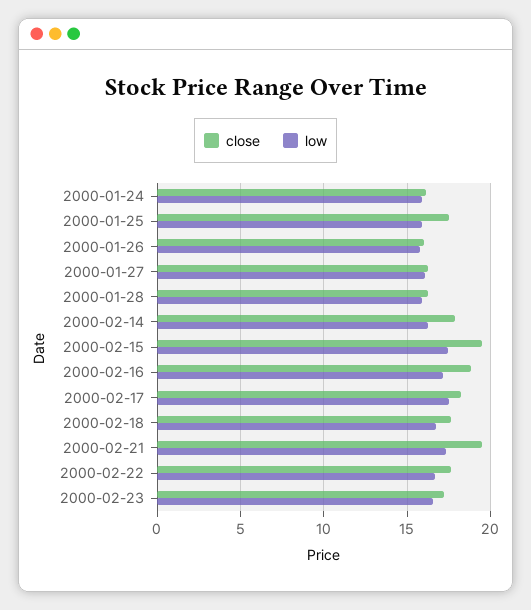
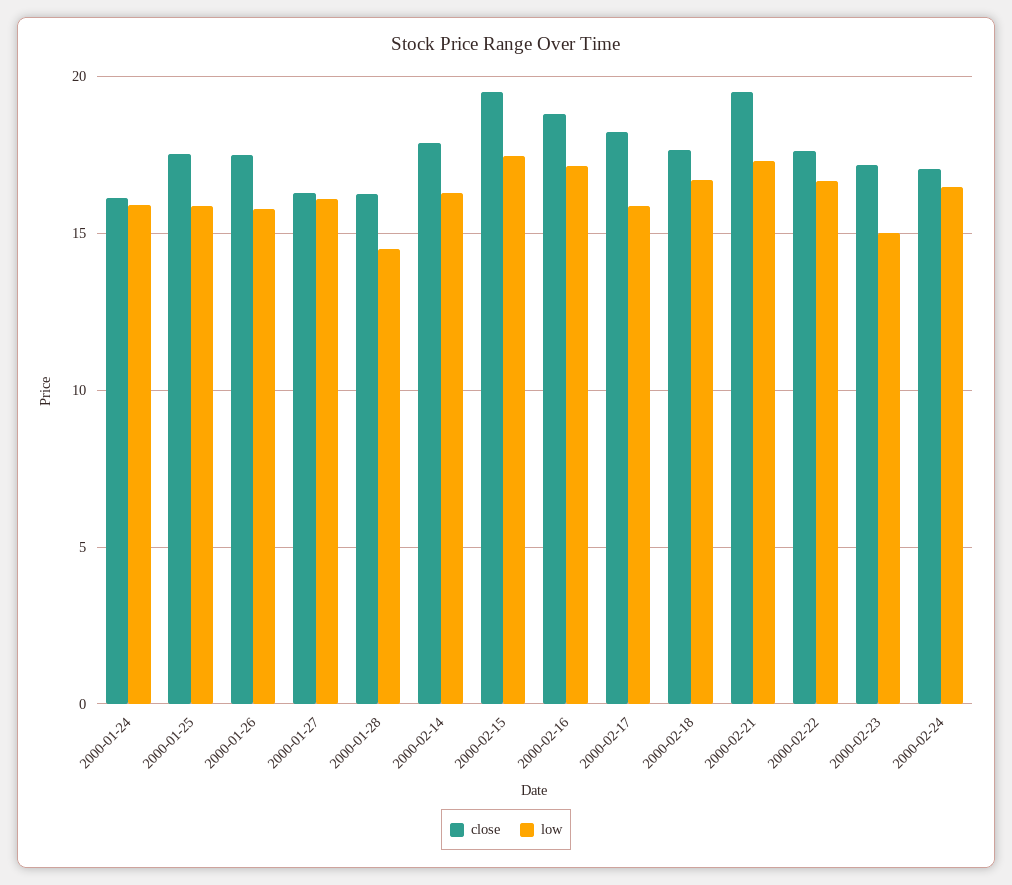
close, 2000-01-26: 16 -> 17.5
low, 2000-01-28: 16 -> 14.5
low, 2000-02-17: 17.5 -> 16
low, 2000-02-23: 16.5 -> 15
close, 2000-02-24: none -> 17
low, 2000-02-24: none -> 16.5

